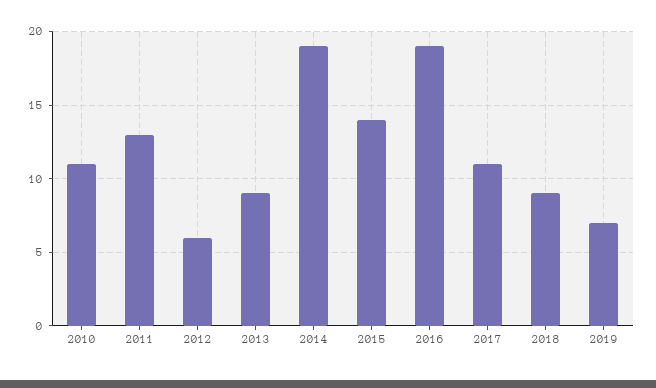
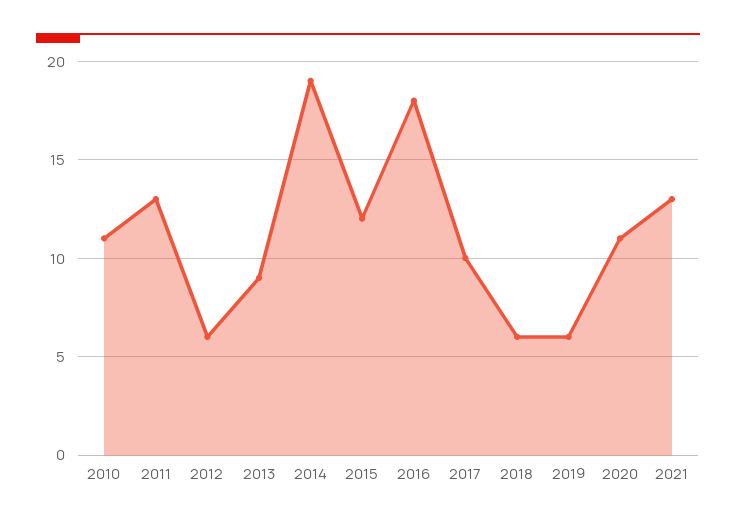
2015: 14 -> 12
2016: 19 -> 18
2017: 11 -> 10
2018: 9 -> 6
2019: 7 -> 6
2020: none -> 11
2021: none -> 13

